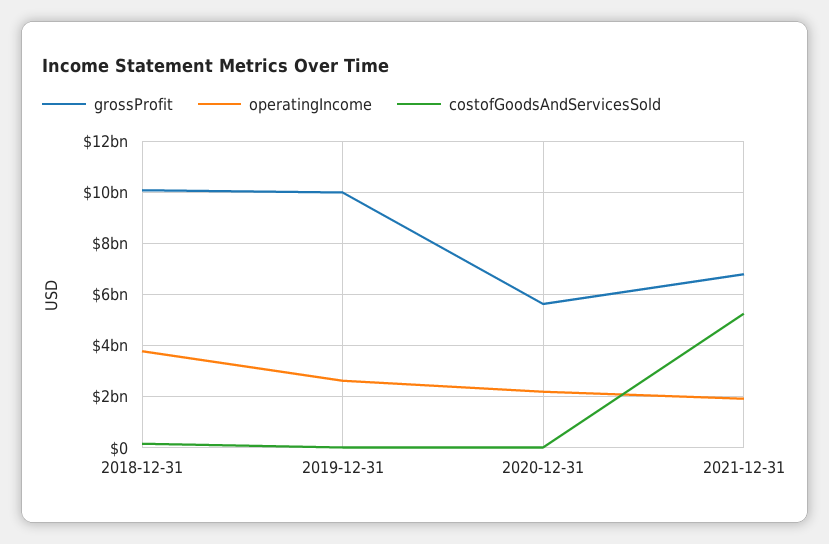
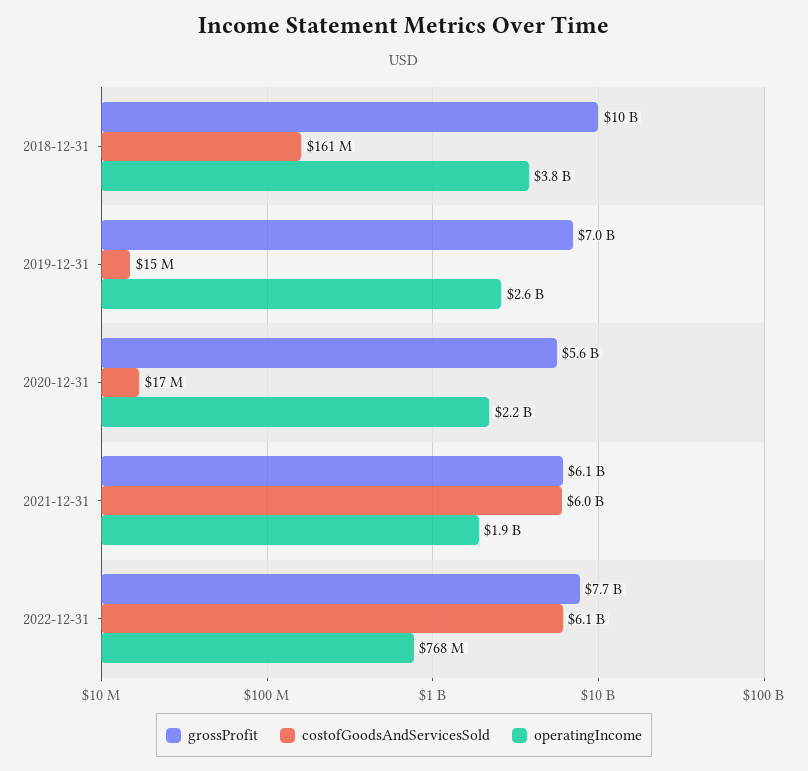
grossProfit, 2019-12-31: 10000000000 -> 7000000000
grossProfit, 2021-12-31: 6750000000 -> 6100000000
costofGoodsAndServicesSold, 2021-12-31: 5250000000 -> 6000000000
grossProfit, 2022-12-31: none -> 7700000000
costofGoodsAndServicesSold, 2022-12-31: none -> 6100000000
operatingIncome, 2022-12-31: none -> 768000000

